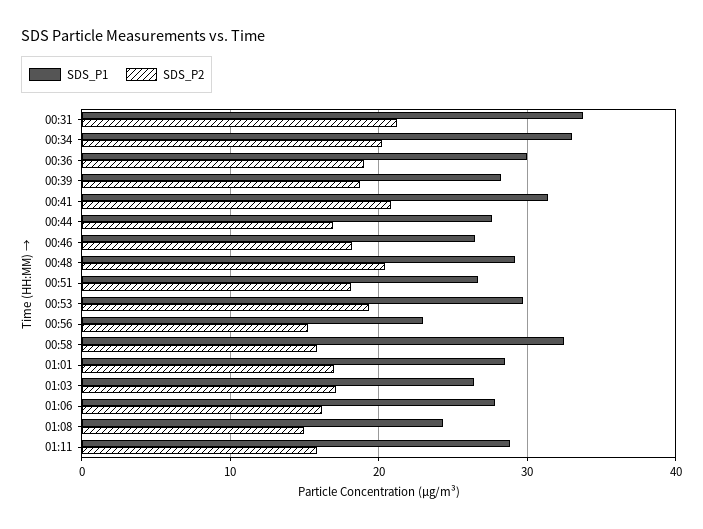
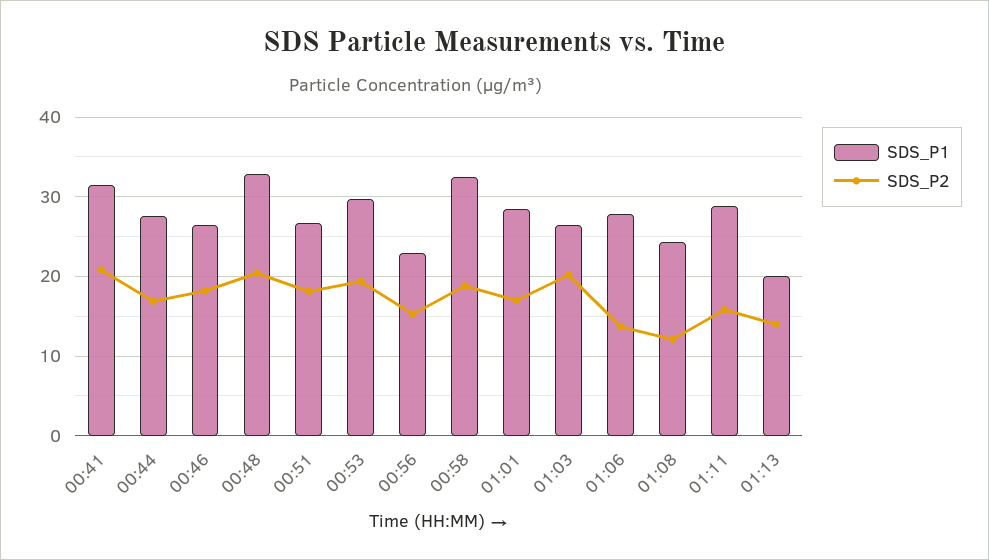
SDS_P1, 00:31: 34 -> none
SDS_P2, 00:31: 21 -> none
SDS_P1, 00:34: 33 -> none
SDS_P2, 00:34: 20 -> none
SDS_P1, 00:36: 30 -> none
SDS_P2, 00:36: 19 -> none
SDS_P1, 00:39: 28 -> none
SDS_P2, 00:39: 19 -> none
SDS_P1, 00:48: 29 -> 33
SDS_P2, 00:58: 16 -> 19
SDS_P2, 01:03: 17 -> 20
SDS_P2, 01:06: 16 -> 14
SDS_P2, 01:08: 15 -> 12
SDS_P1, 01:13: none -> 20
SDS_P2, 01:13: none -> 14

